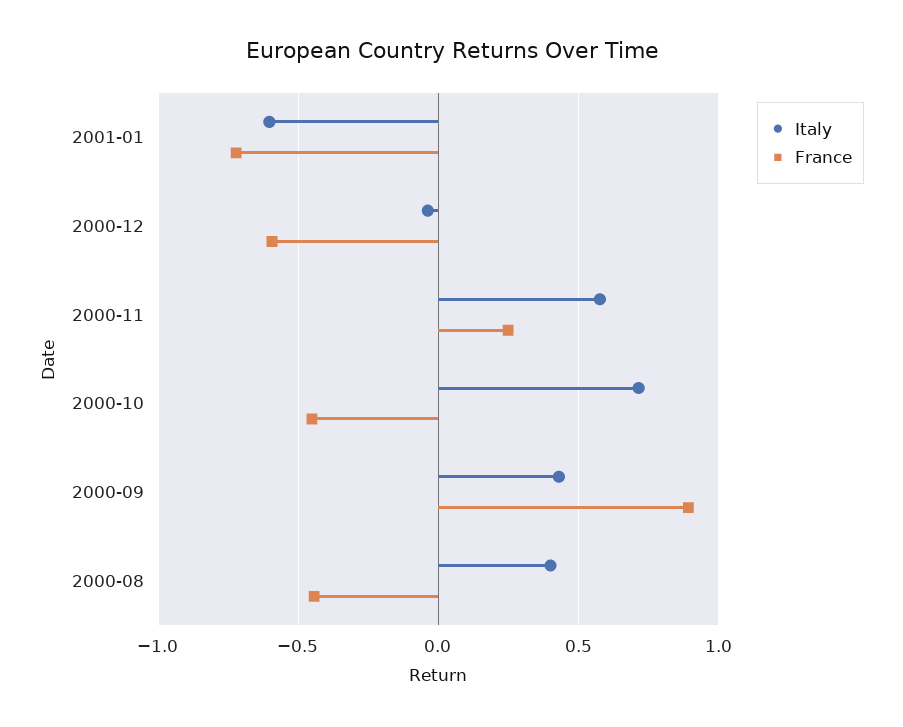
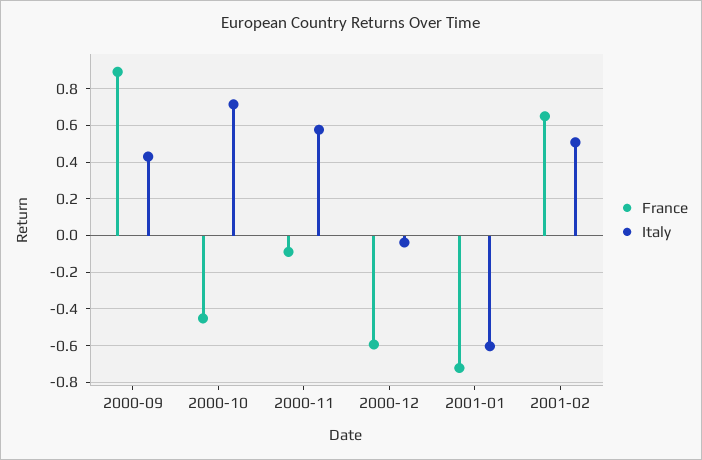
France, 2000-11: 0.25 -> -0.1
Italy, 2000-08: 0.4 -> none
France, 2000-08: -0.45 -> none
France, 2001-02: none -> 0.65
Italy, 2001-02: none -> 0.5

